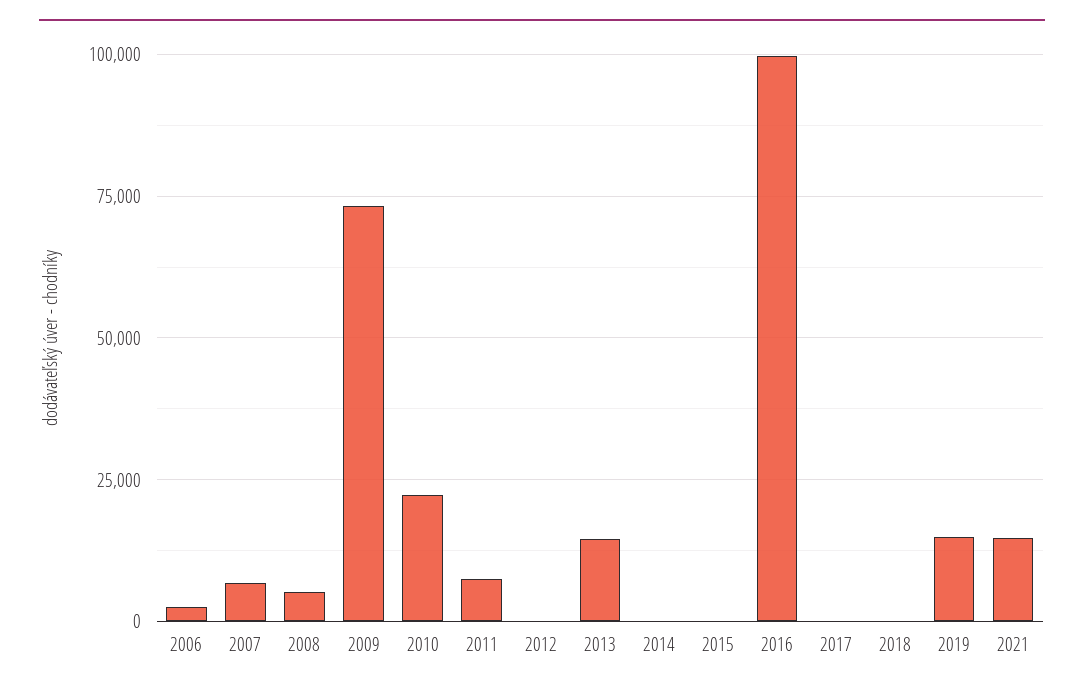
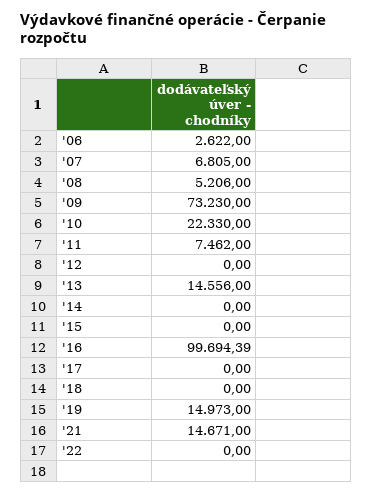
'22: none -> 0

